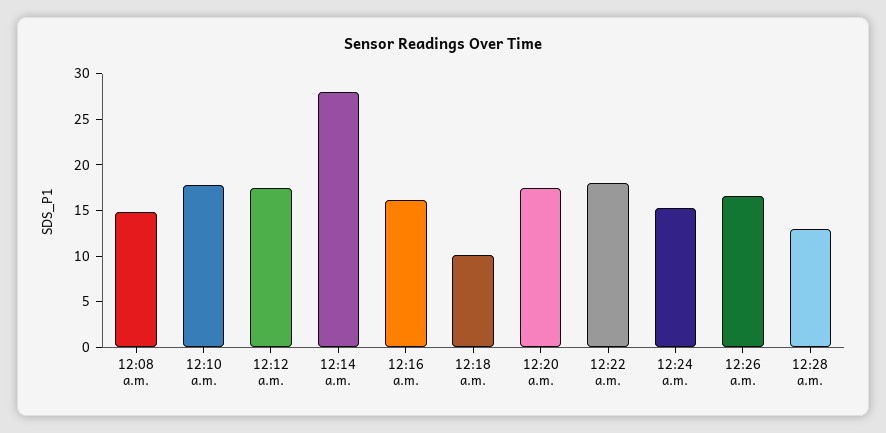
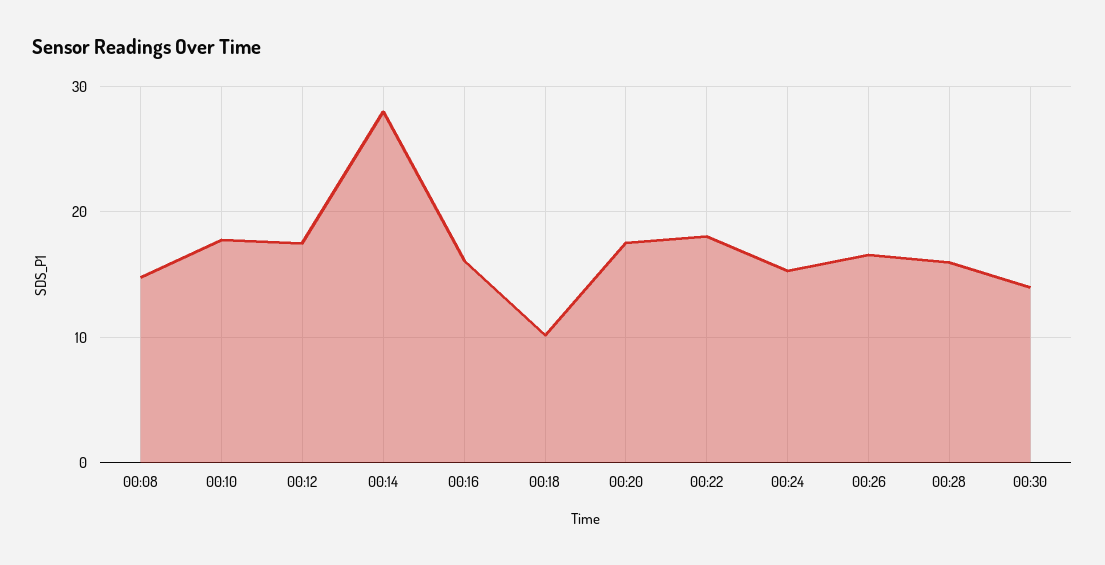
12:28 a.m.: 13 -> 16
00:30: none -> 14

